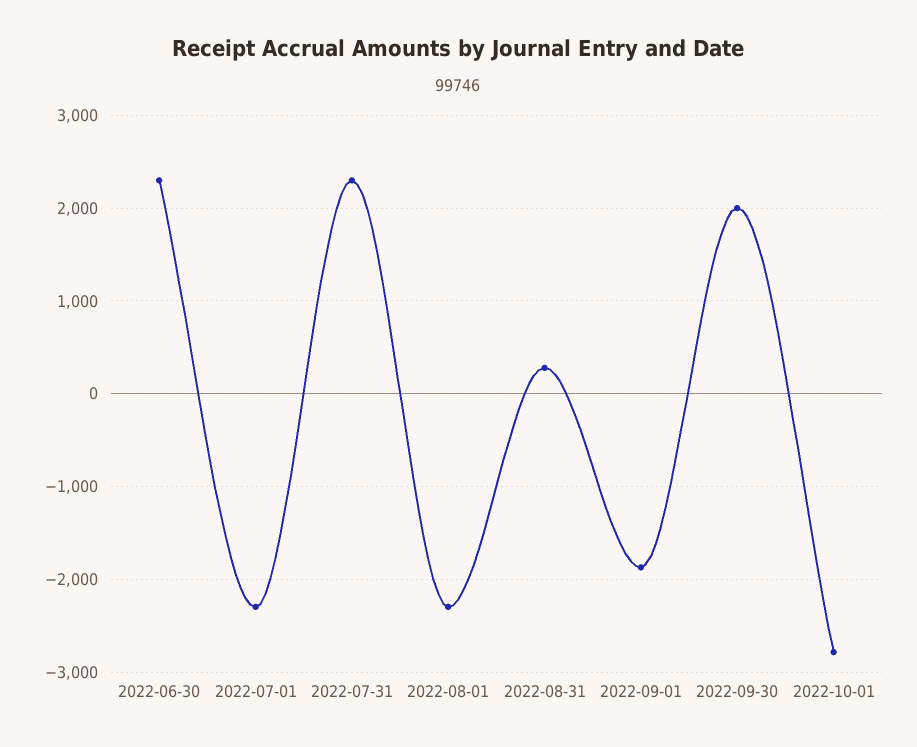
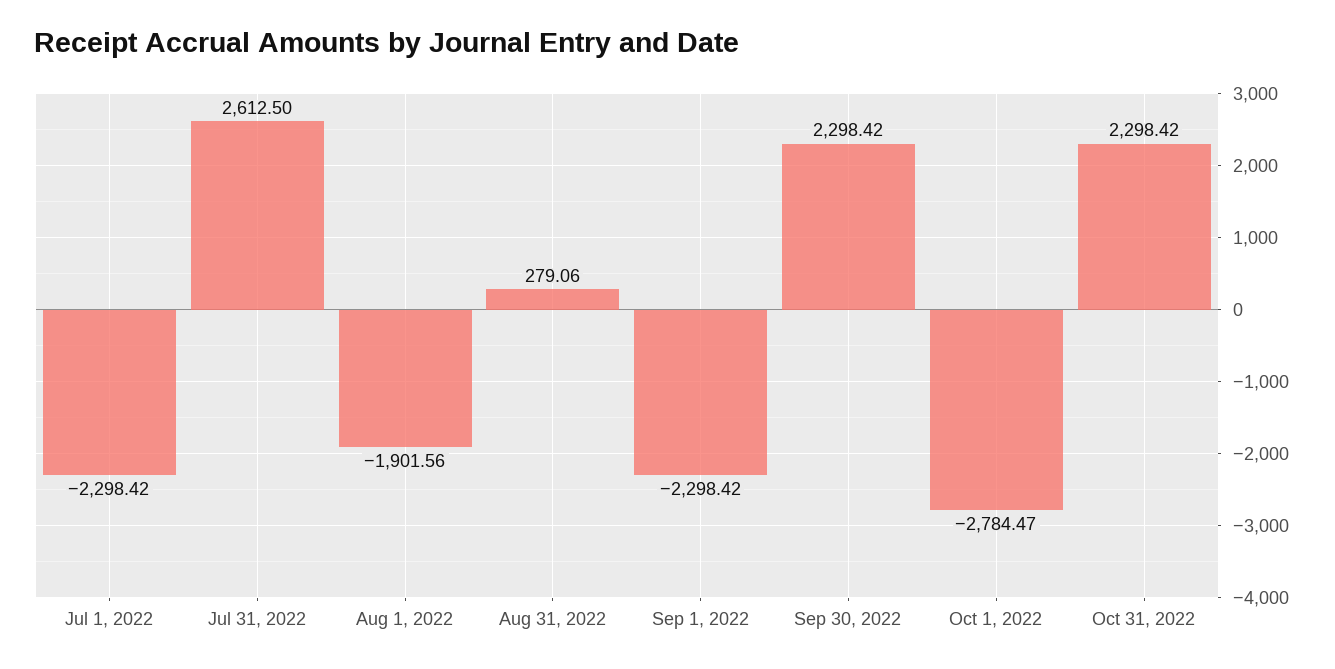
2022-06-30: 2300 -> none
2022-07-31: 2300 -> 2612.5
2022-08-01: -2300 -> -1901.56
2022-09-01: -1900 -> -2298.42
2022-09-30: 2000 -> 2298.42
Oct 31, 2022: none -> 2298.42

